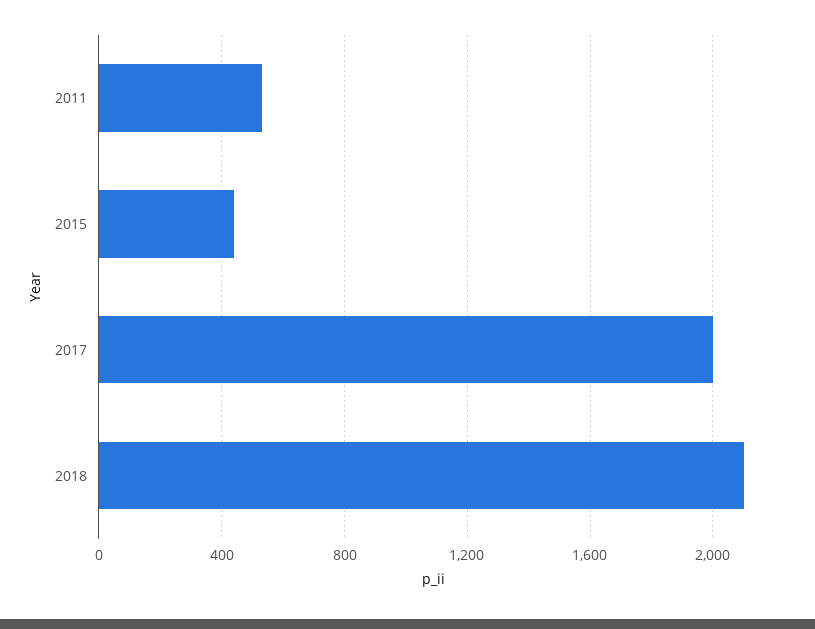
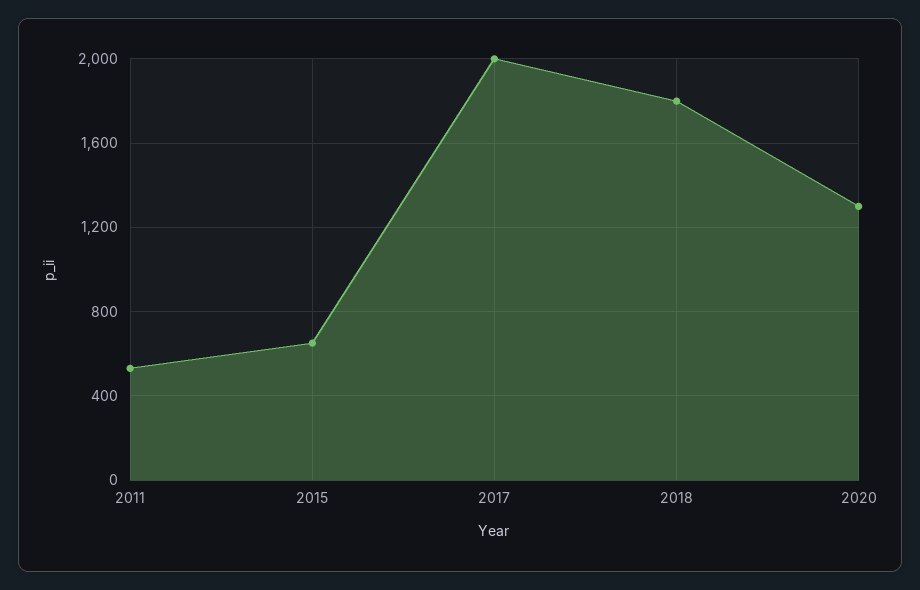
2015: 450 -> 650
2018: 2100 -> 1800
2020: none -> 1300

